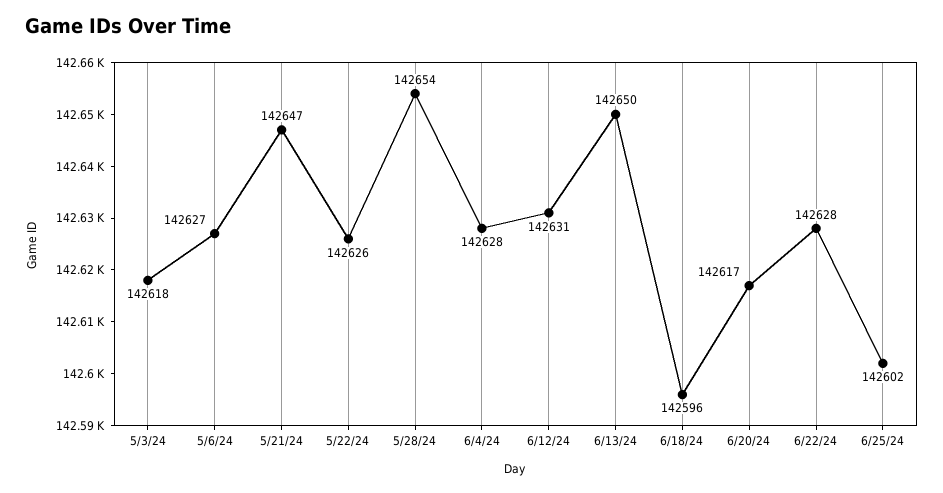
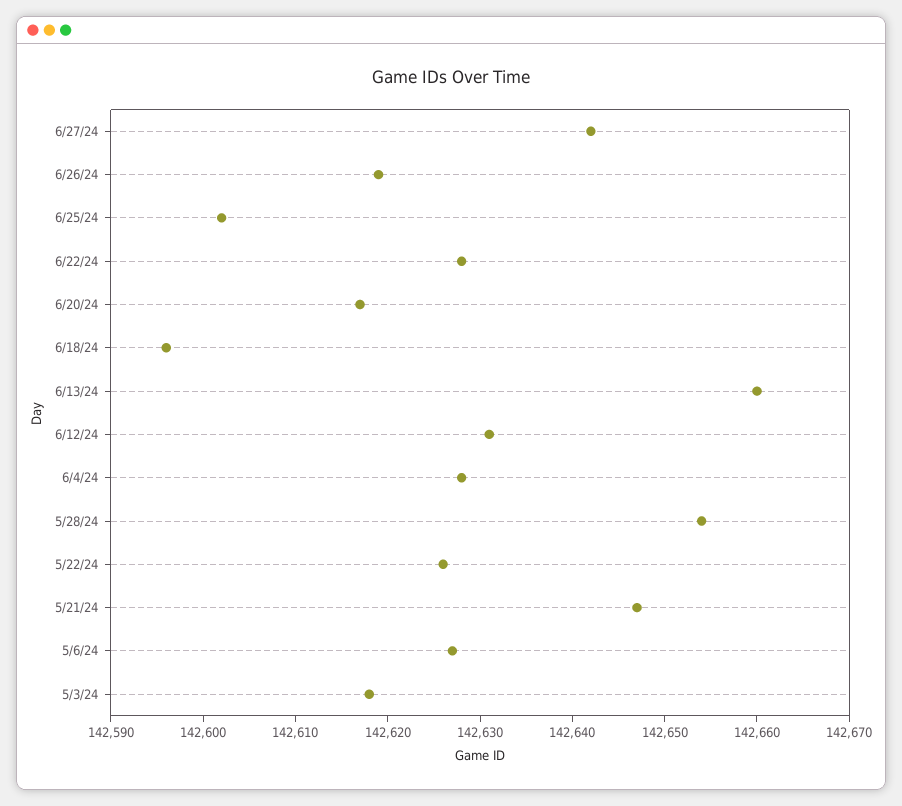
6/13/24: 142650 -> 142660
6/27/24: none -> 142642
6/26/24: none -> 142619

